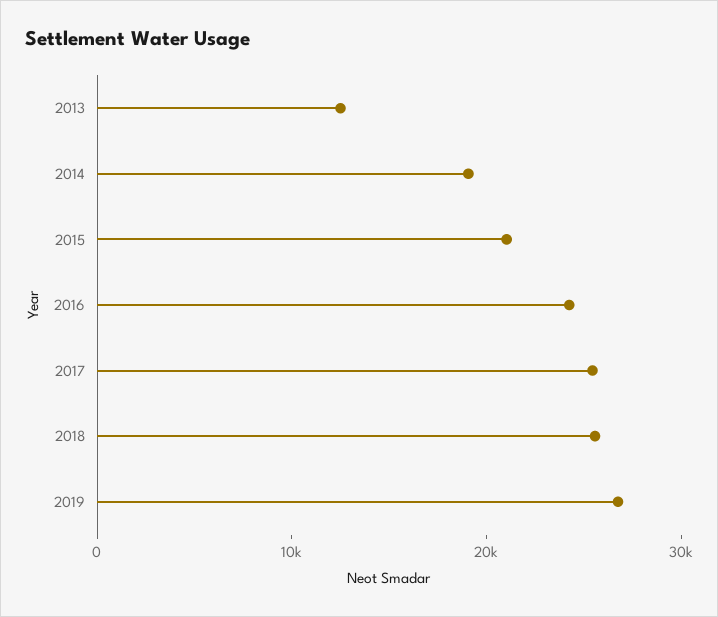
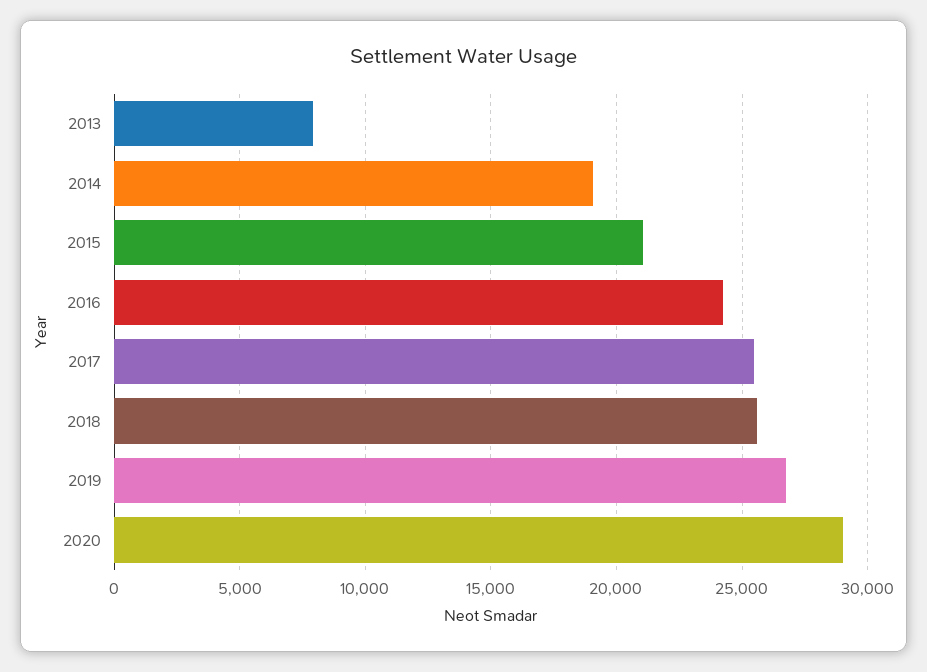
2013: 12000 -> 8000
2020: none -> 29000

